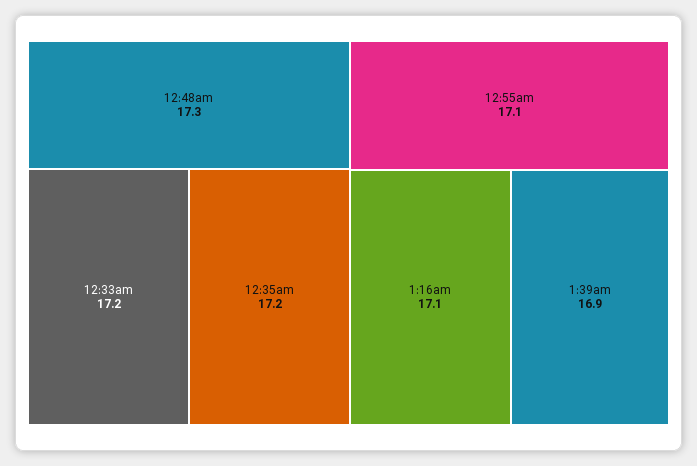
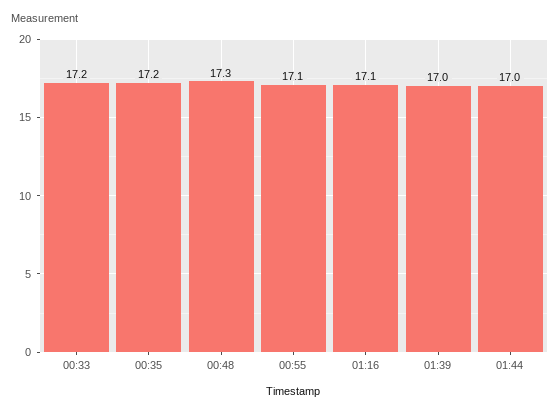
1:39am: 16.9 -> 17
01:44: none -> 17

